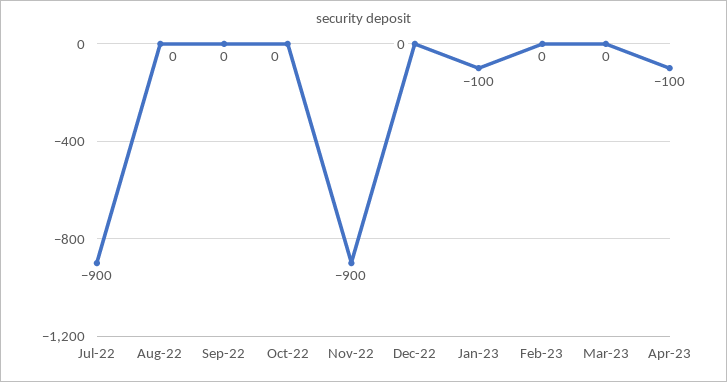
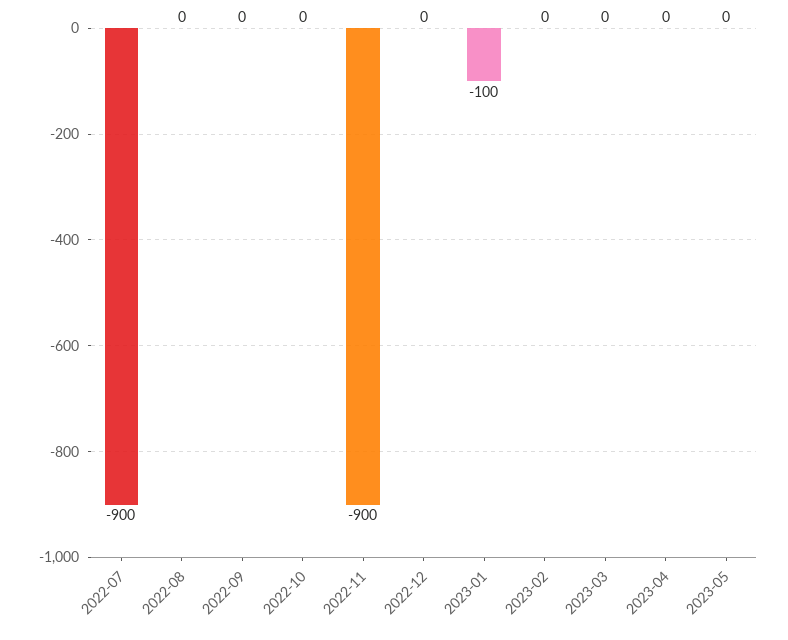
Apr-23: -100 -> 0
2023-05: none -> 0

